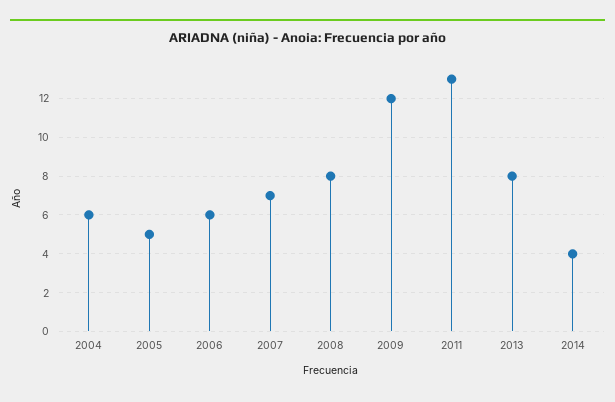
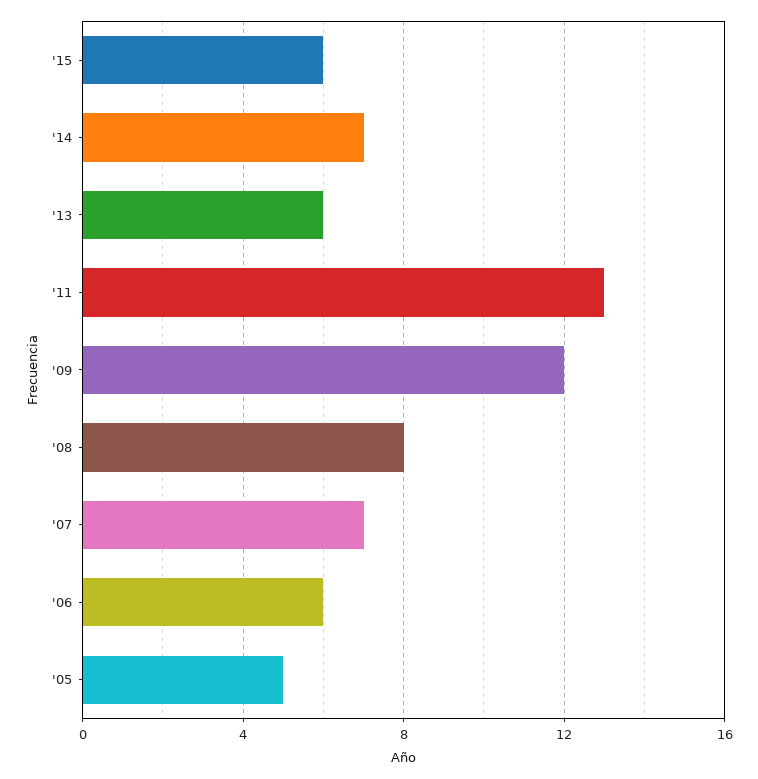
2004: 6 -> none
2013: 8 -> 6
2014: 4 -> 7
'15: none -> 6

